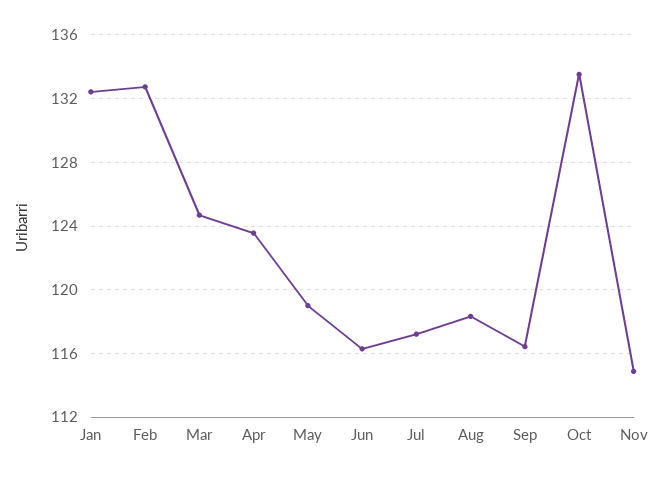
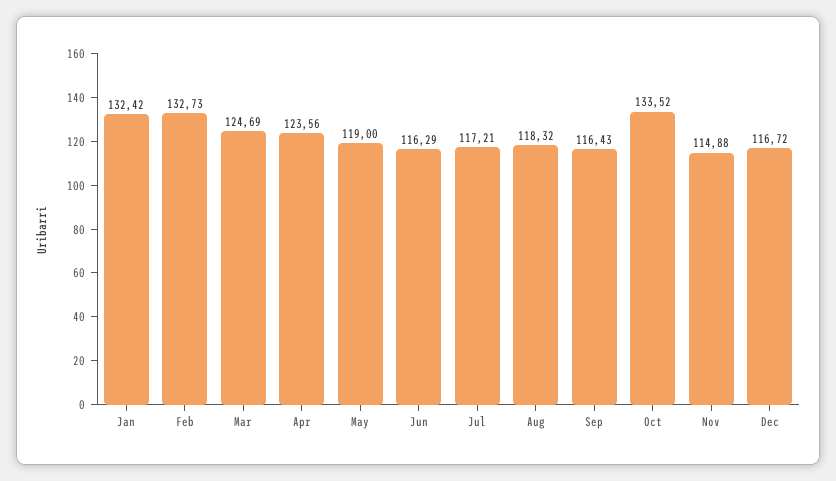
Dec: none -> 116.72

